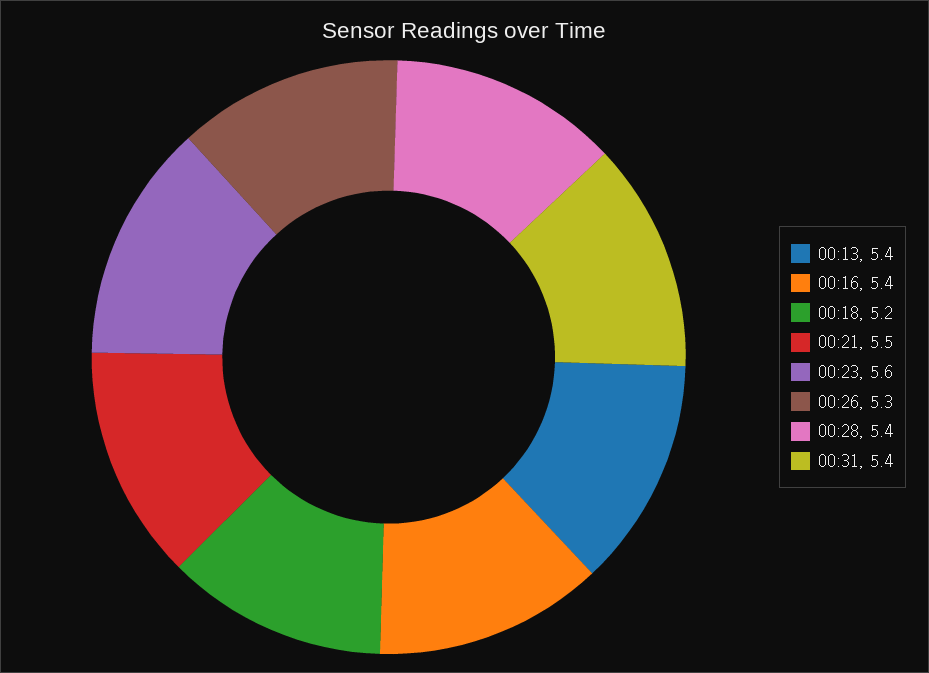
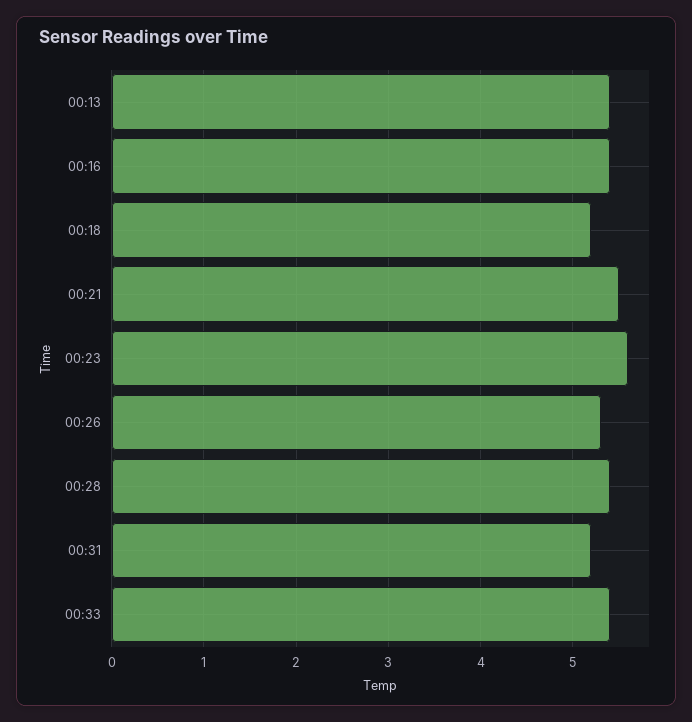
00:31: 5.4 -> 5.2
00:33: none -> 5.4

